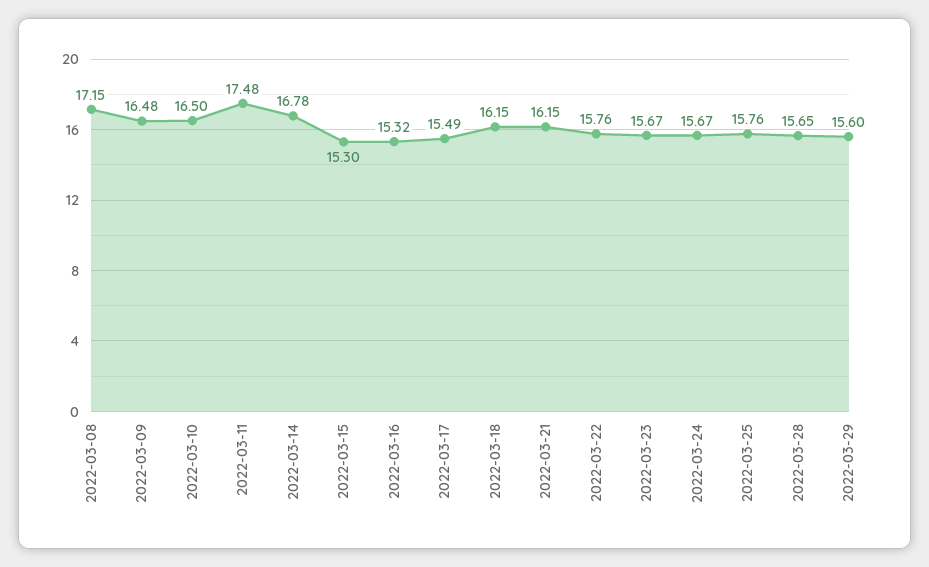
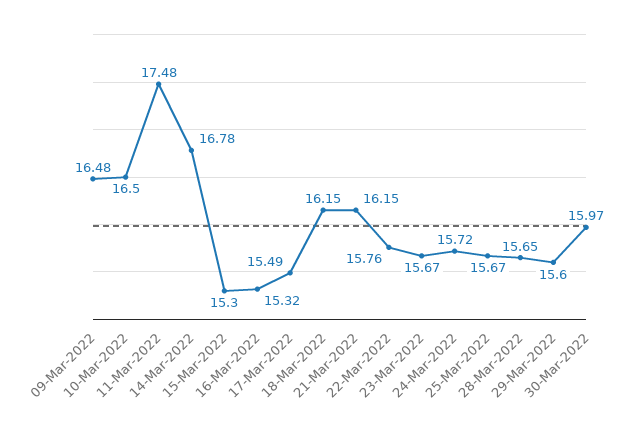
2022-03-08: 17.15 -> none
2022-03-24: 15.67 -> 15.72
2022-03-25: 15.76 -> 15.67
30-Mar-2022: none -> 15.97

